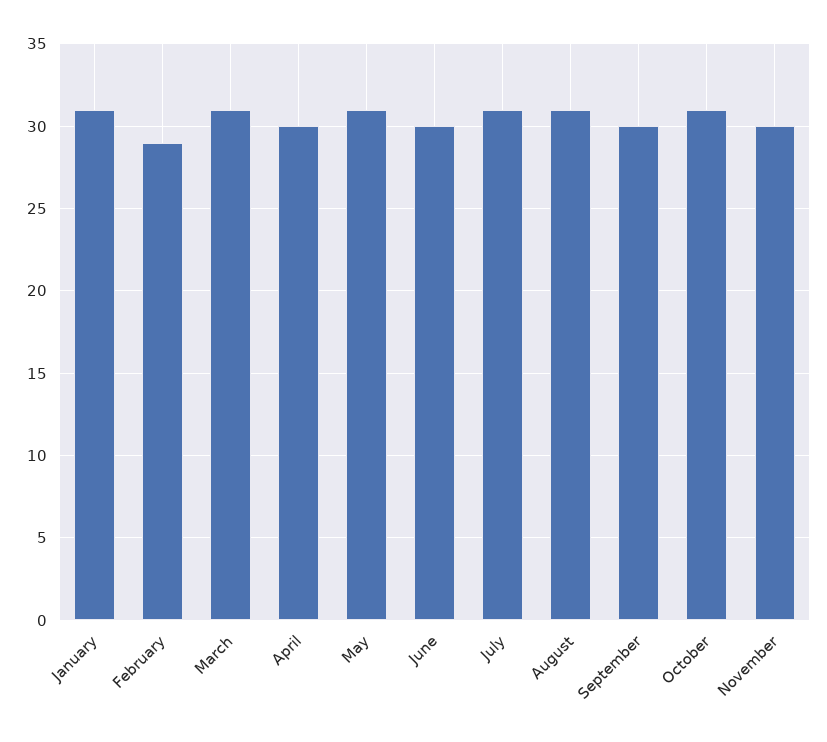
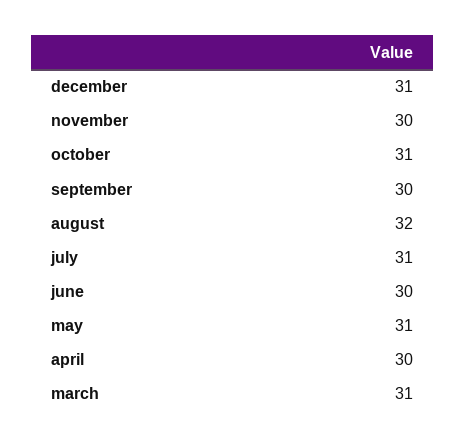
January: 31 -> none
February: 29 -> none
August: 31 -> 32
december: none -> 31

